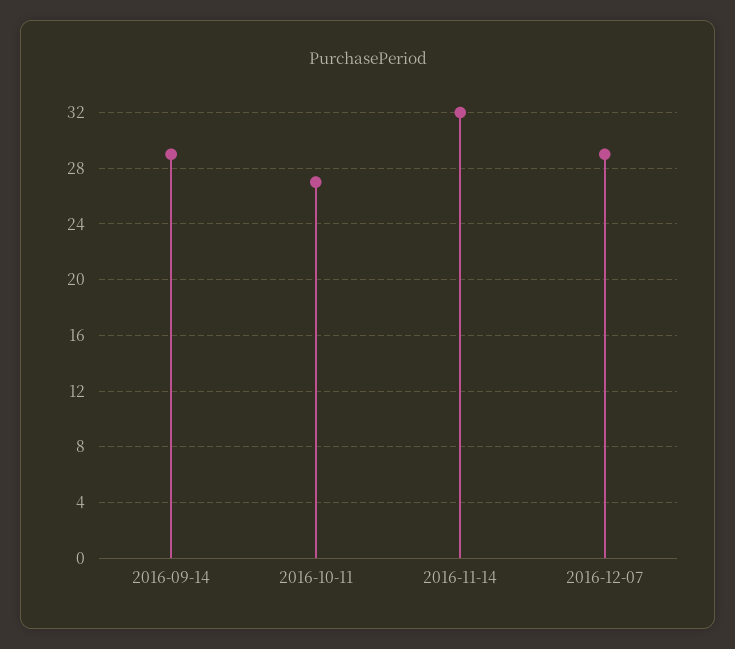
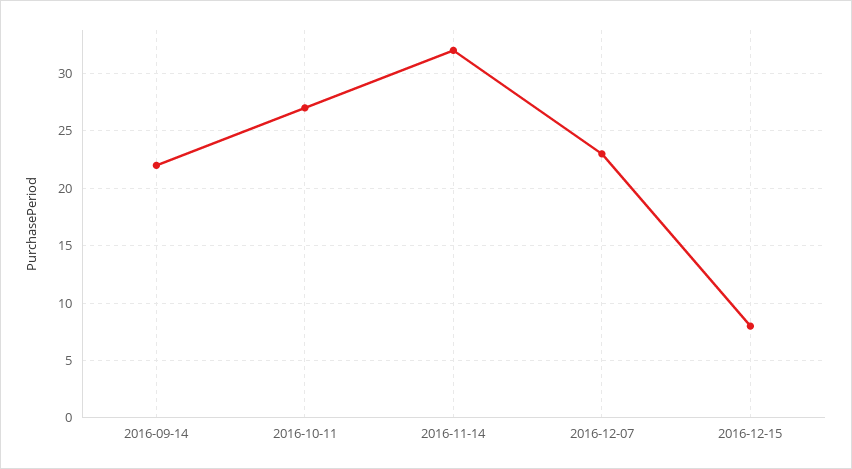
2016-09-14: 29 -> 22
2016-12-07: 29 -> 23
2016-12-15: none -> 8

